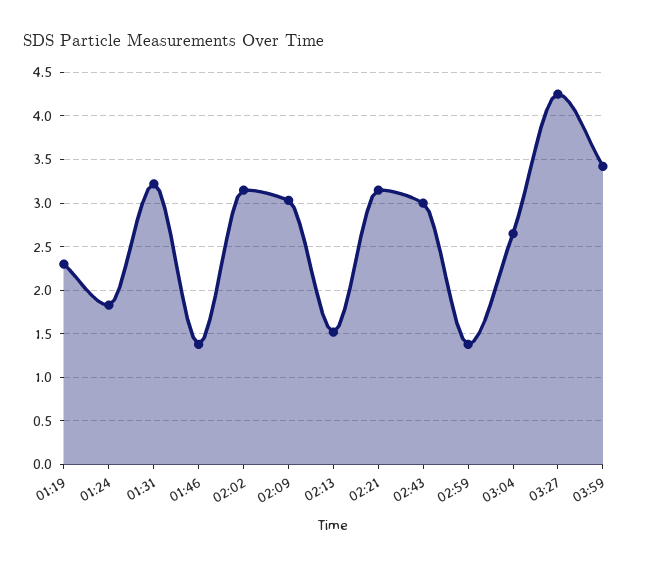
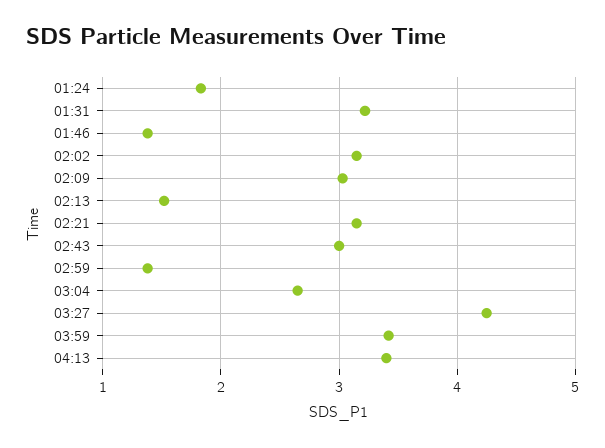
01:19: 2.3 -> none
04:13: none -> 3.4

